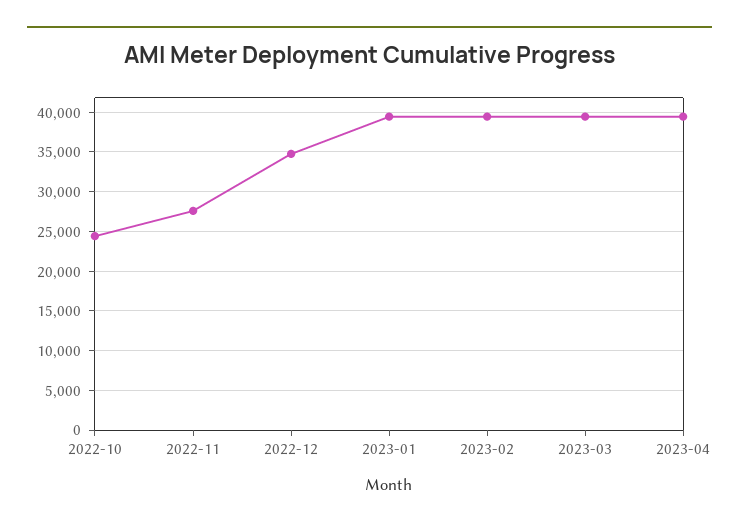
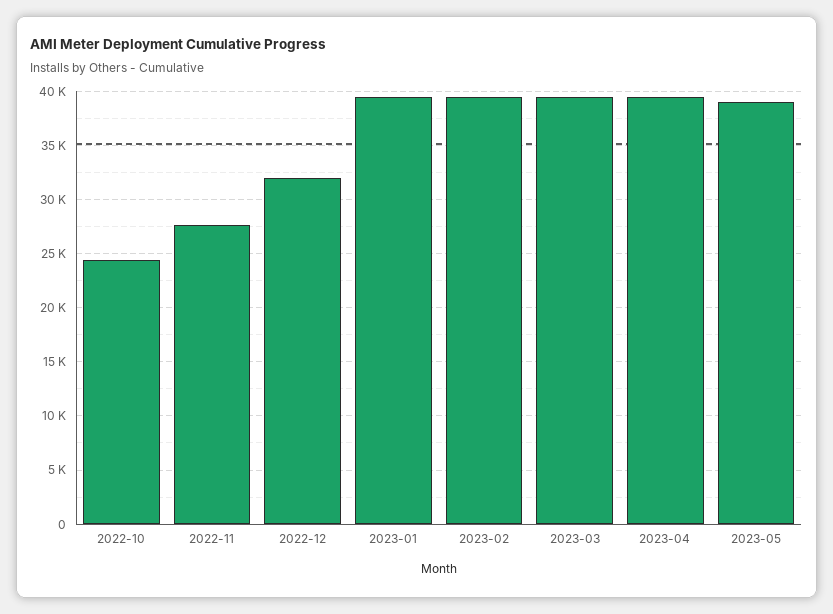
2022-12: 35000 -> 32000
2023-05: none -> 39000

